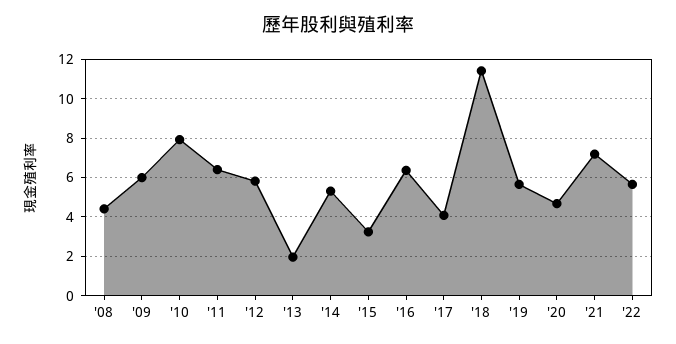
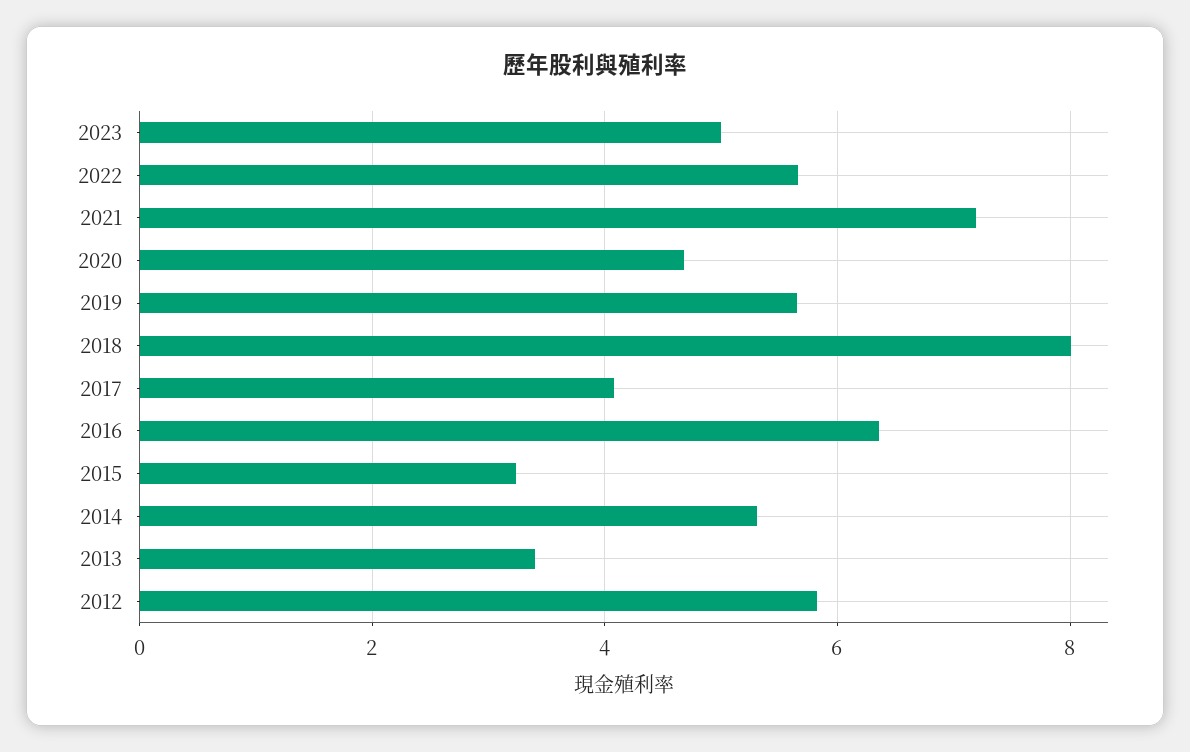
'08: 4.5 -> none
'09: 6 -> none
'10: 8 -> none
'11: 6.5 -> none
'13: 2 -> 3.4
'18: 11.5 -> 8
2023: none -> 5

